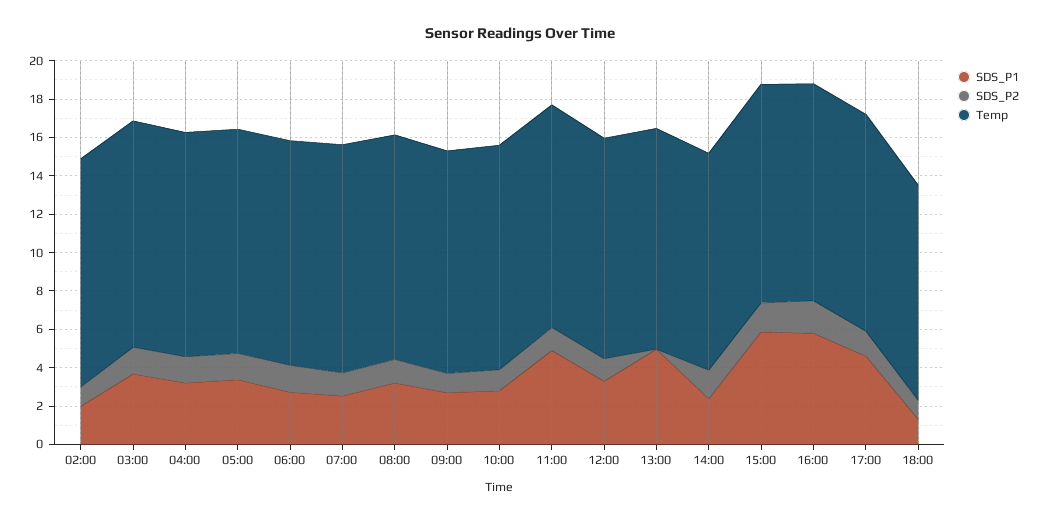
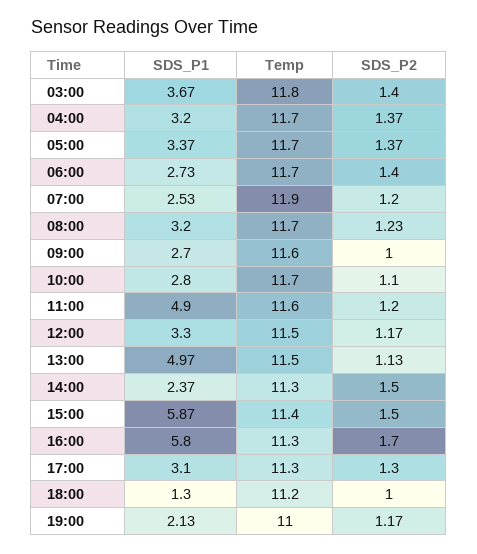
SDS_P1, 02:00: 2 -> none
SDS_P2, 02:00: 1 -> none
Temp, 02:00: 12 -> none
SDS_P2, 13:00: 0 -> 1.13
SDS_P1, 17:00: 4.5 -> 3.1
SDS_P1, 19:00: none -> 2.13
Temp, 19:00: none -> 11
SDS_P2, 19:00: none -> 1.17

